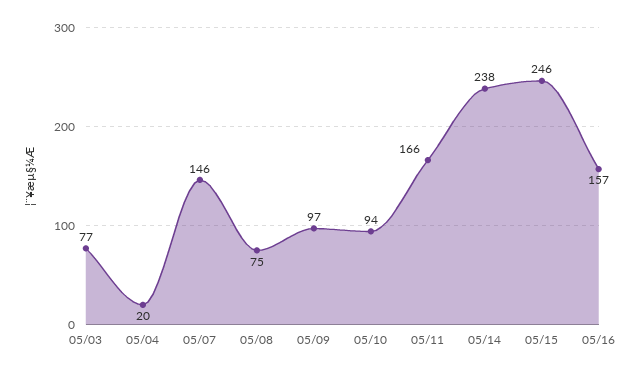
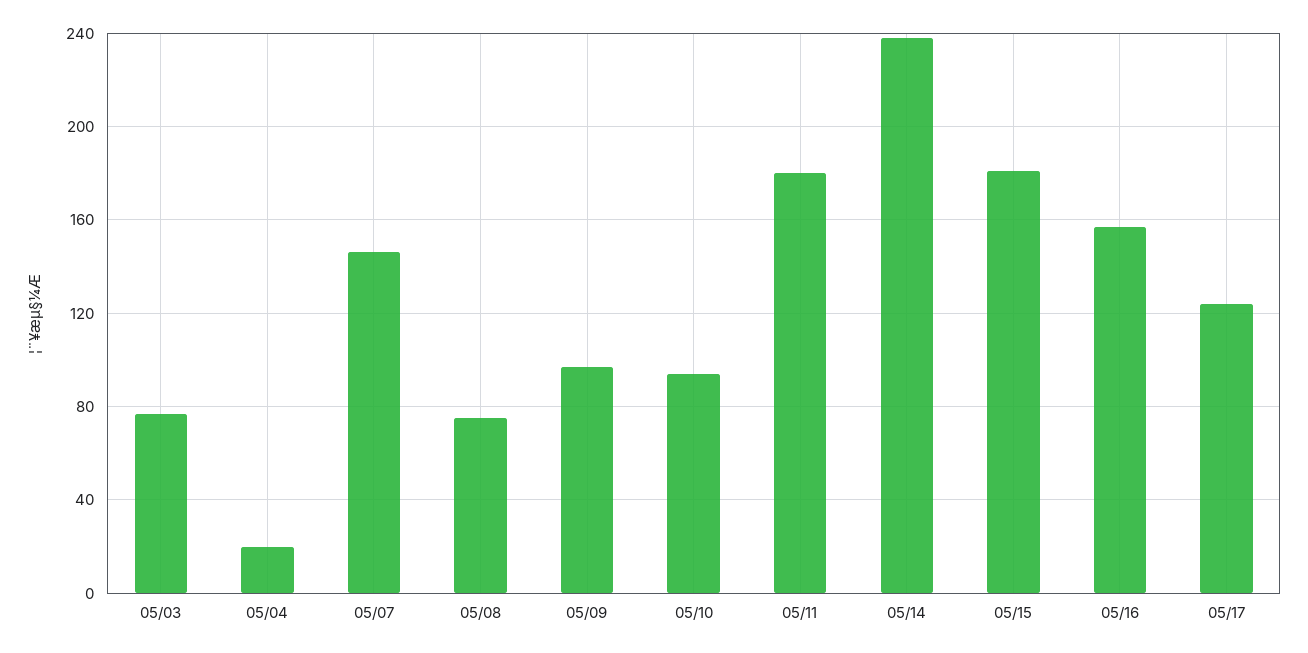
05/11: 166 -> 180
05/15: 246 -> 180
05/17: none -> 125

